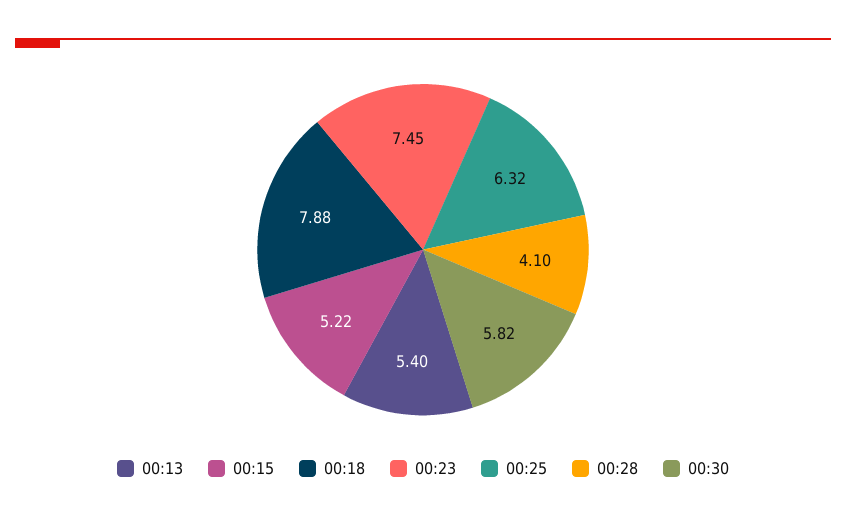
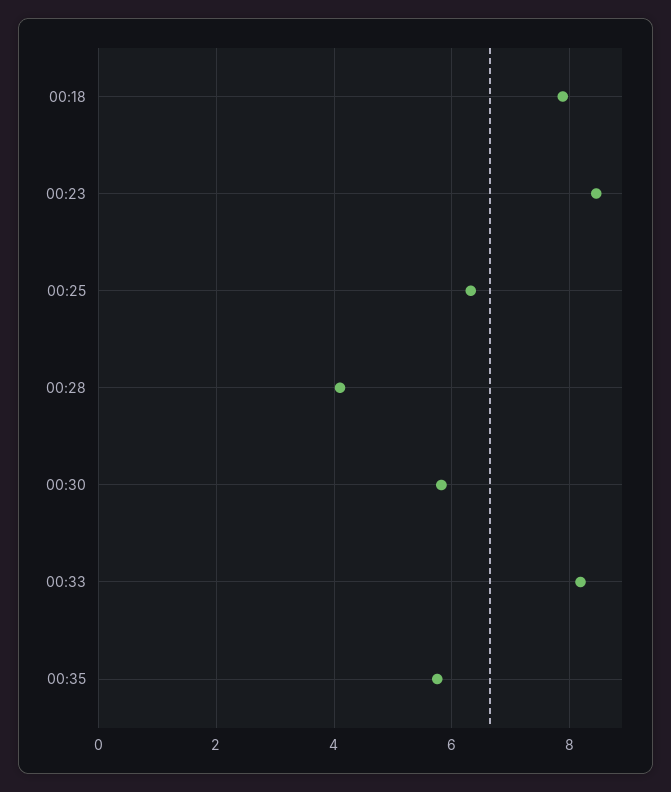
00:13: 5.4 -> none
00:15: 5.22 -> none
00:23: 7.45 -> 8.4
00:33: none -> 8.2
00:35: none -> 5.8

